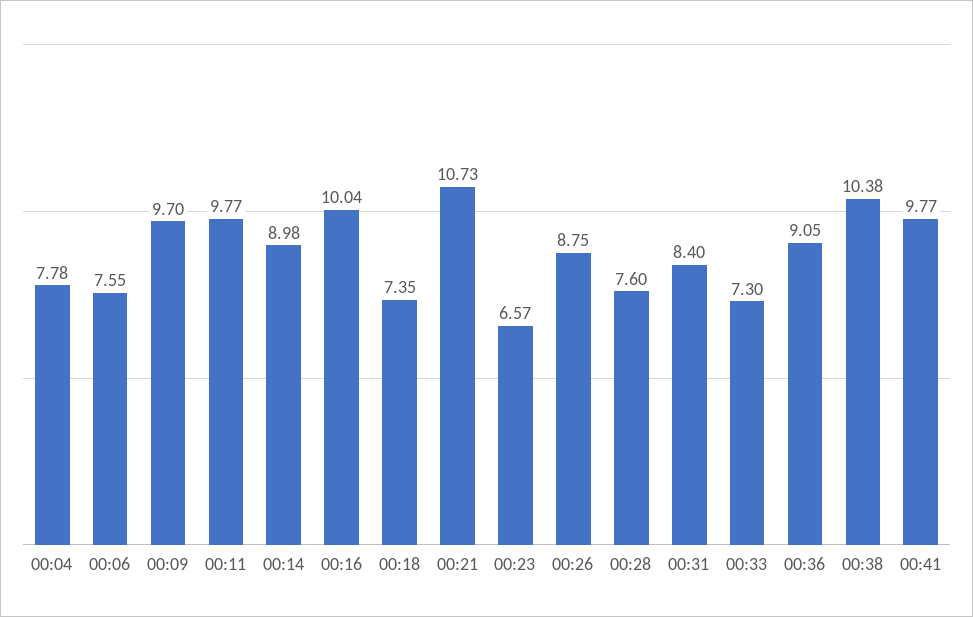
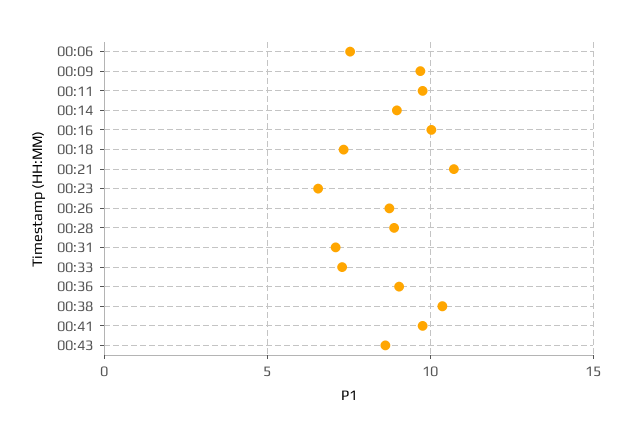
00:04: 7.78 -> none
00:28: 7.6 -> 9
00:31: 8.4 -> 7
00:43: none -> 8.5

